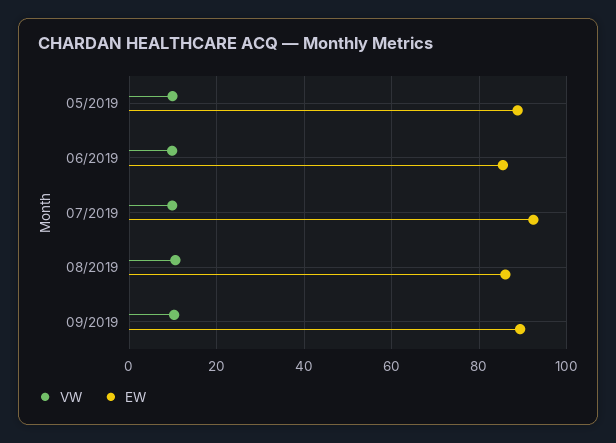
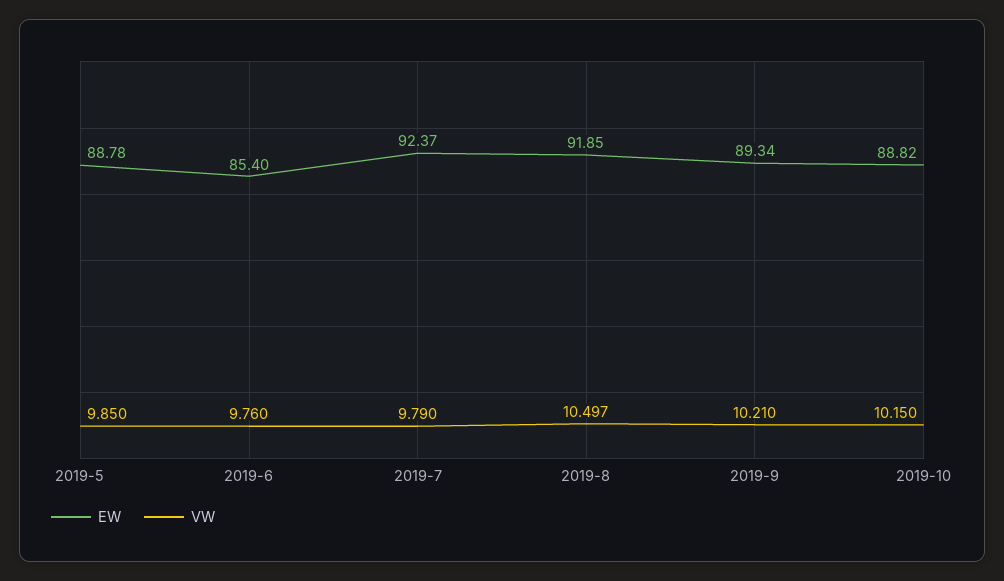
EW, 08/2019: 86 -> 91.85
EW, 2019-10: none -> 88.82
VW, 2019-10: none -> 10.15

